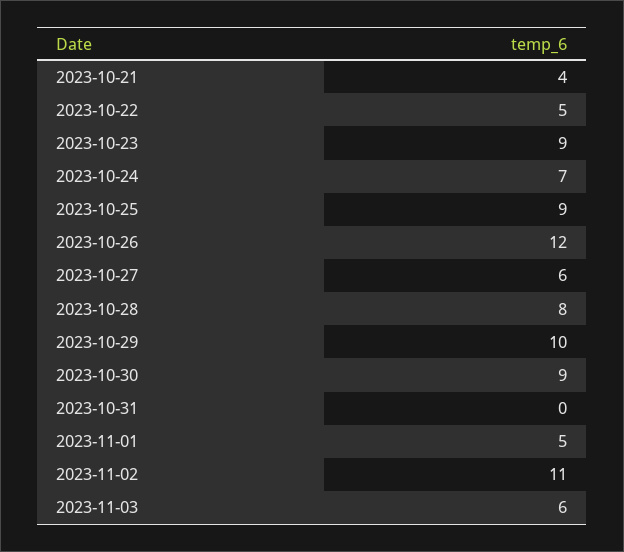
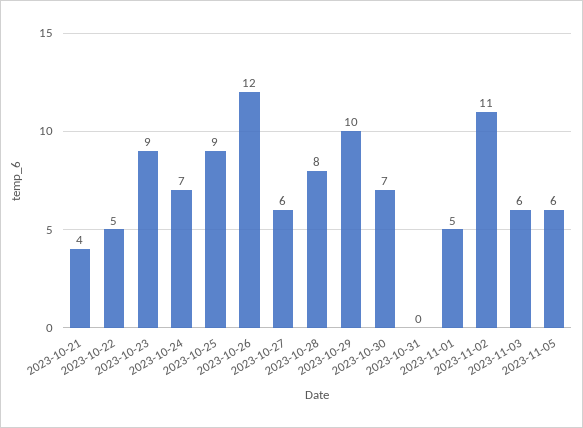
2023-10-30: 9 -> 7
2023-11-05: none -> 6

